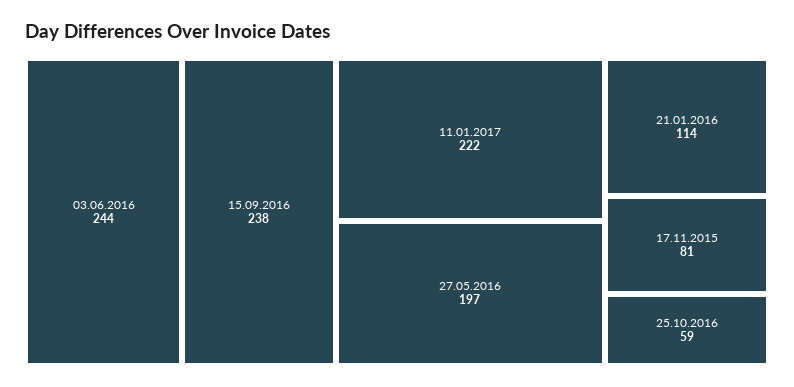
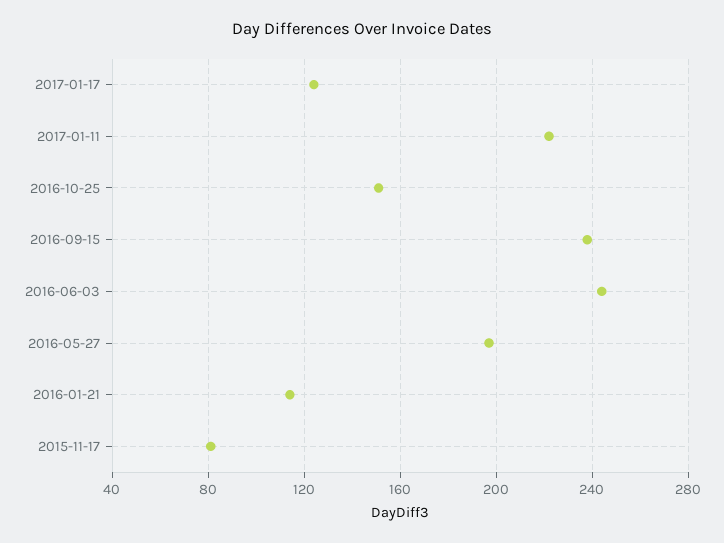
25.10.2016: 59 -> 150
2017-01-17: none -> 125

